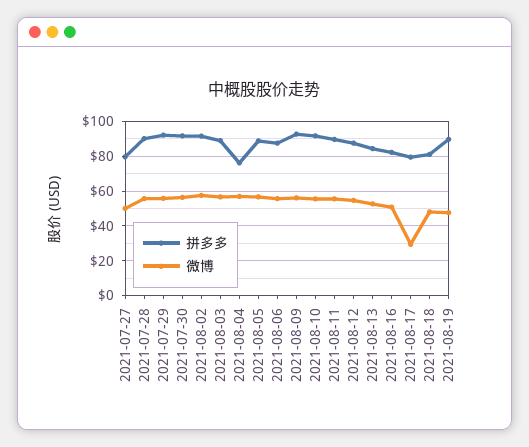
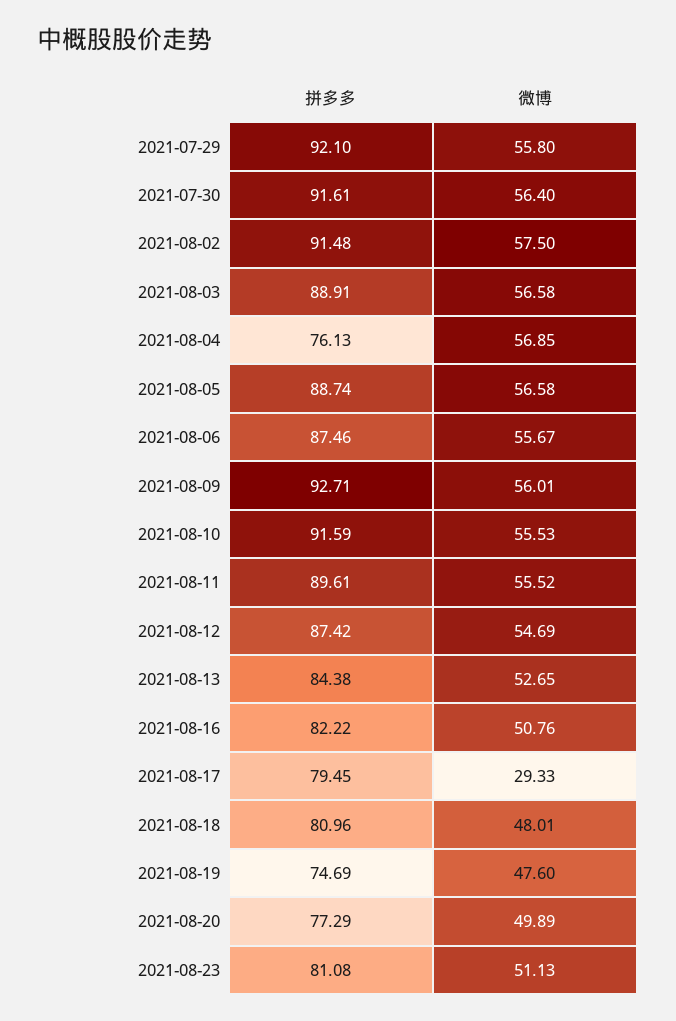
拼多多, 2021-07-27: 80 -> none
微博, 2021-07-27: 50 -> none
拼多多, 2021-07-28: 90 -> none
微博, 2021-07-28: 55 -> none
拼多多, 2021-08-19: 90 -> 74.69
拼多多, 2021-08-20: none -> 77.29
微博, 2021-08-20: none -> 49.89
拼多多, 2021-08-23: none -> 81.08
微博, 2021-08-23: none -> 51.13

